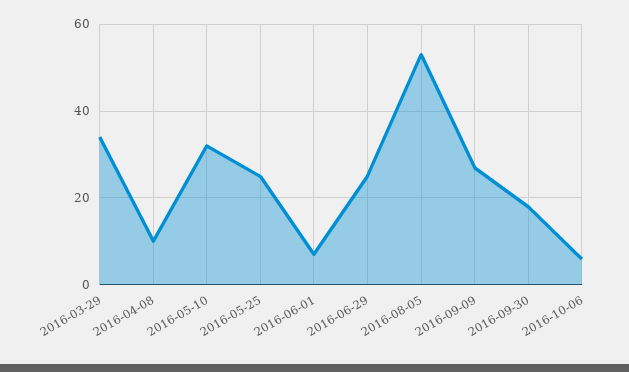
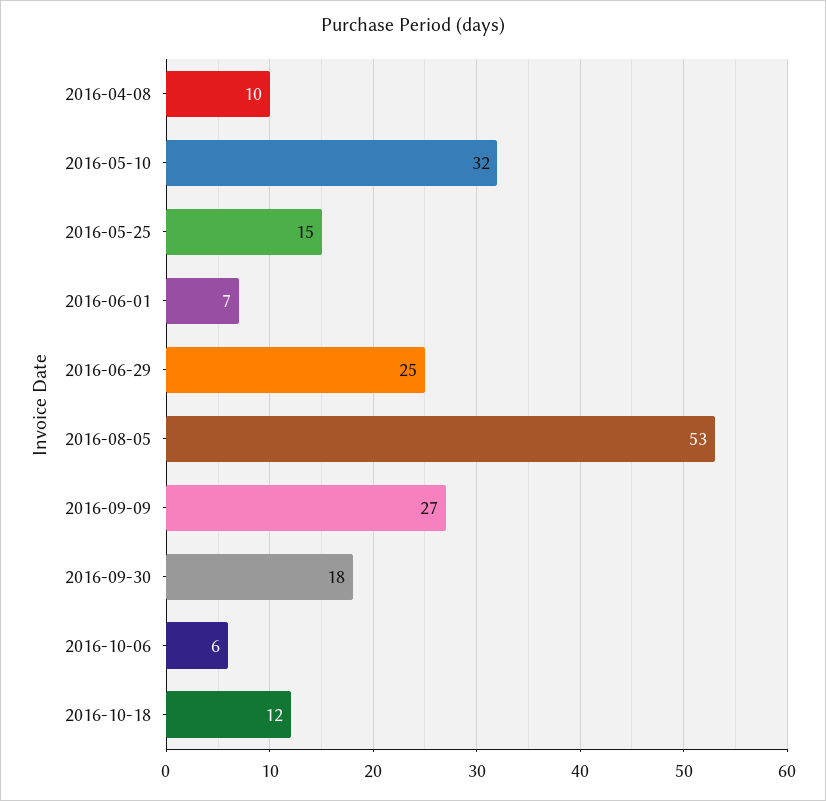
2016-03-29: 35 -> none
2016-05-25: 25 -> 15
2016-10-18: none -> 12

